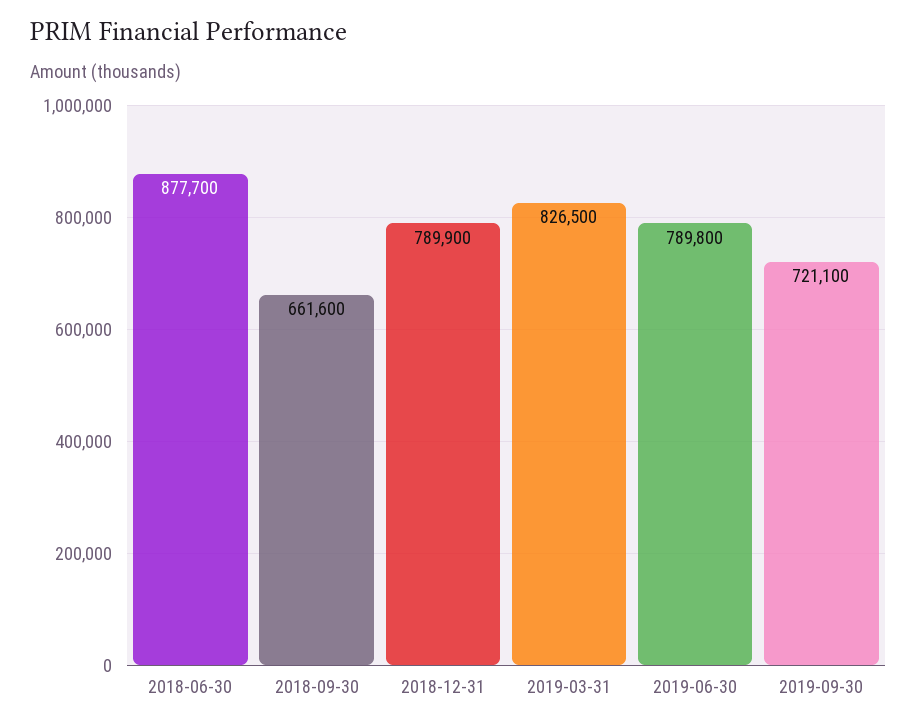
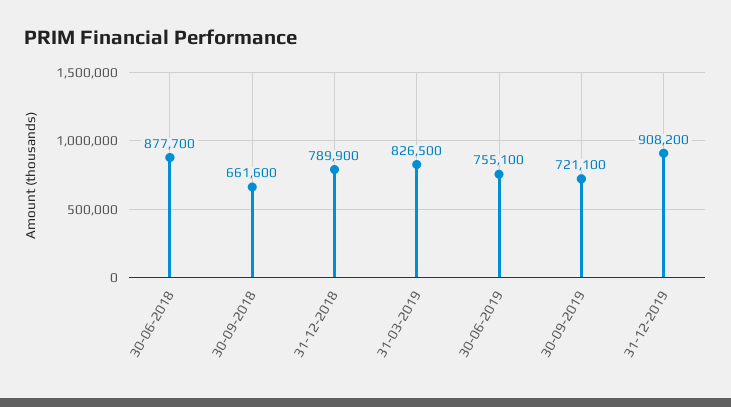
2019-06-30: 789800 -> 755100
31-12-2019: none -> 908200

